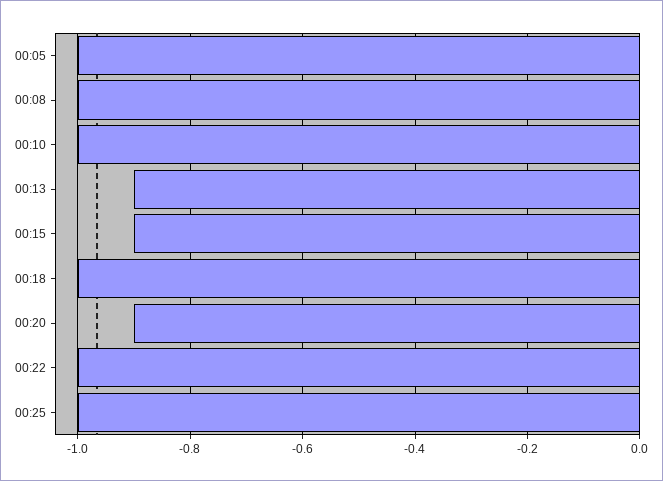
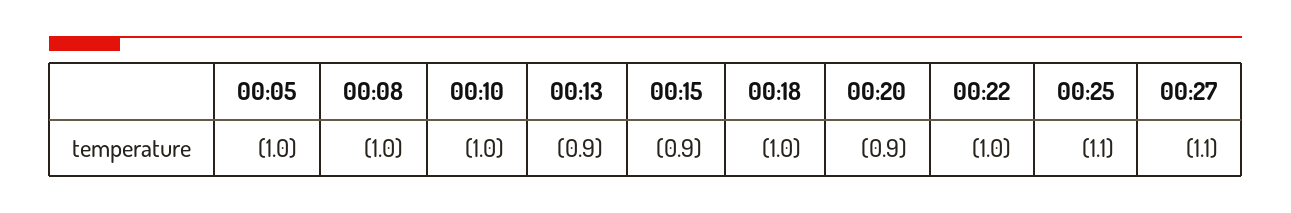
00:25: -1 -> -1.1
00:27: none -> -1.1

